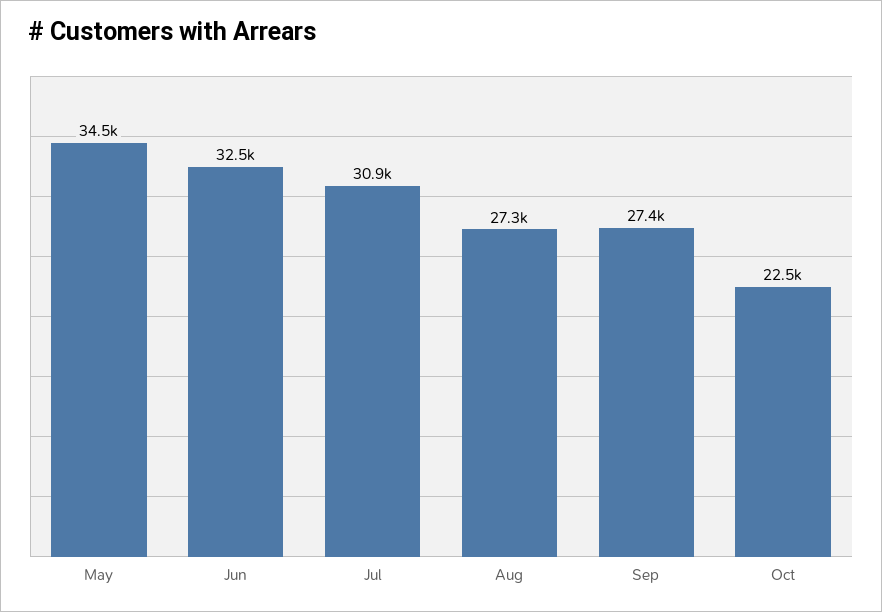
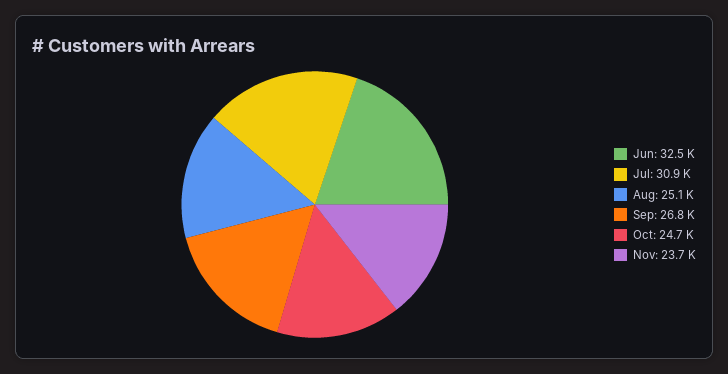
May: 34500 -> none
Aug: 27300 -> 25100
Sep: 27400 -> 26800
Oct: 22500 -> 24700
Nov: none -> 23700

